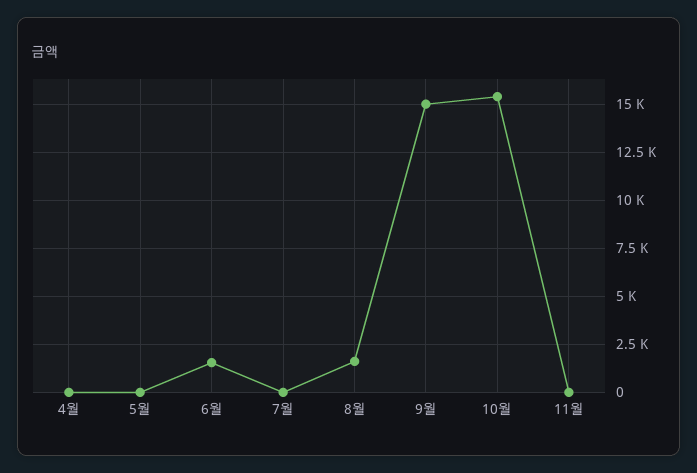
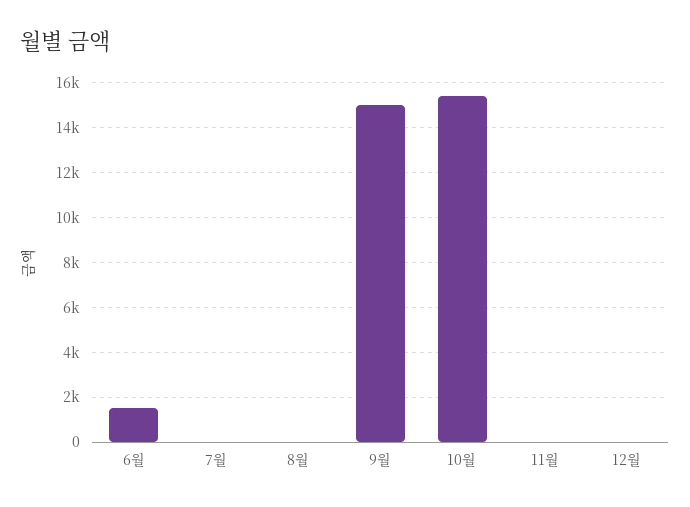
4월: 0 -> none
5월: 0 -> none
8월: 1500 -> 0
12월: none -> 0

